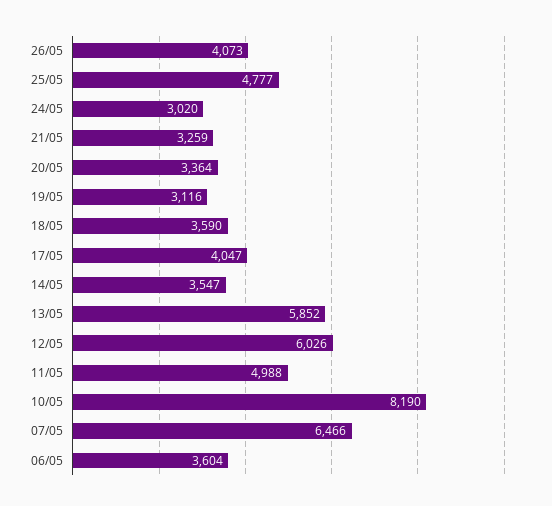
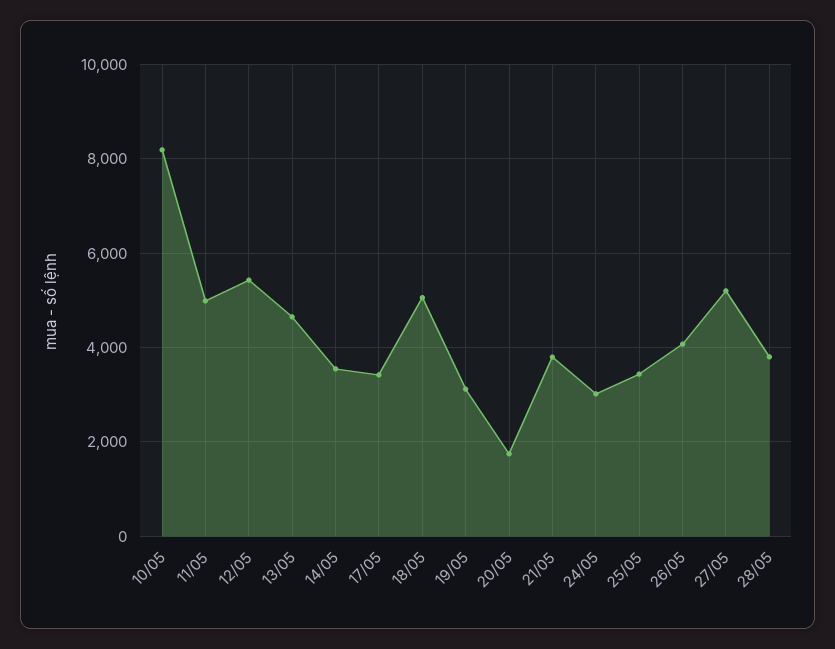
25/05: 4777 -> 3400
21/05: 3259 -> 3800
20/05: 3364 -> 1800
18/05: 3590 -> 5000
17/05: 4047 -> 3400
13/05: 5852 -> 4600
12/05: 6026 -> 5400
07/05: 6466 -> none
06/05: 3604 -> none
27/05: none -> 5200
28/05: none -> 3800

